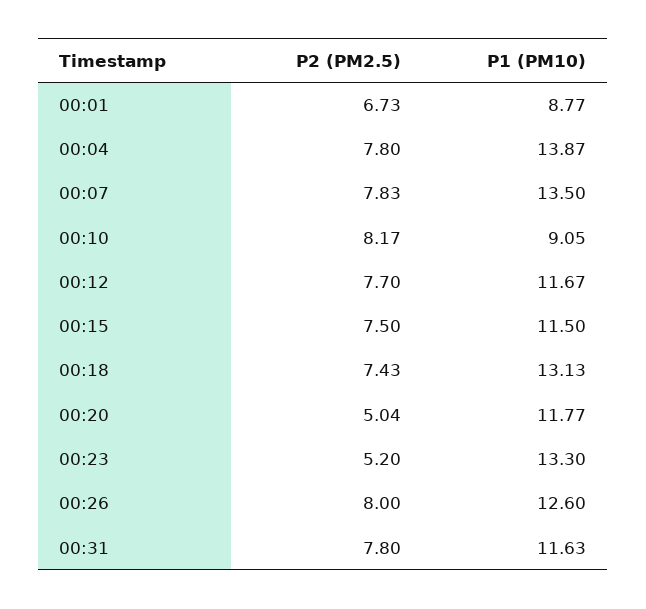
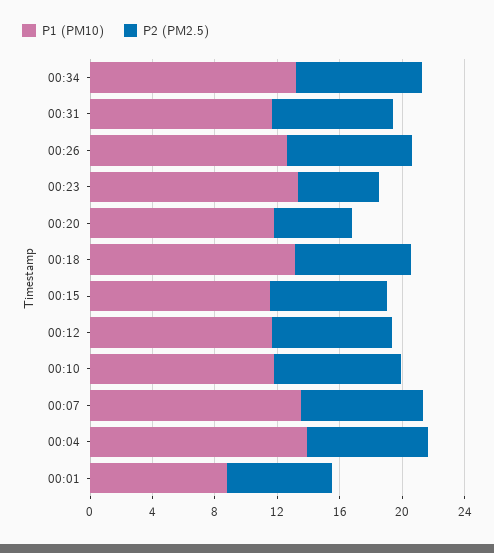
P1 (PM10), 00:10: 9.05 -> 12
P1 (PM10), 00:34: none -> 13
P2 (PM2.5), 00:34: none -> 8

